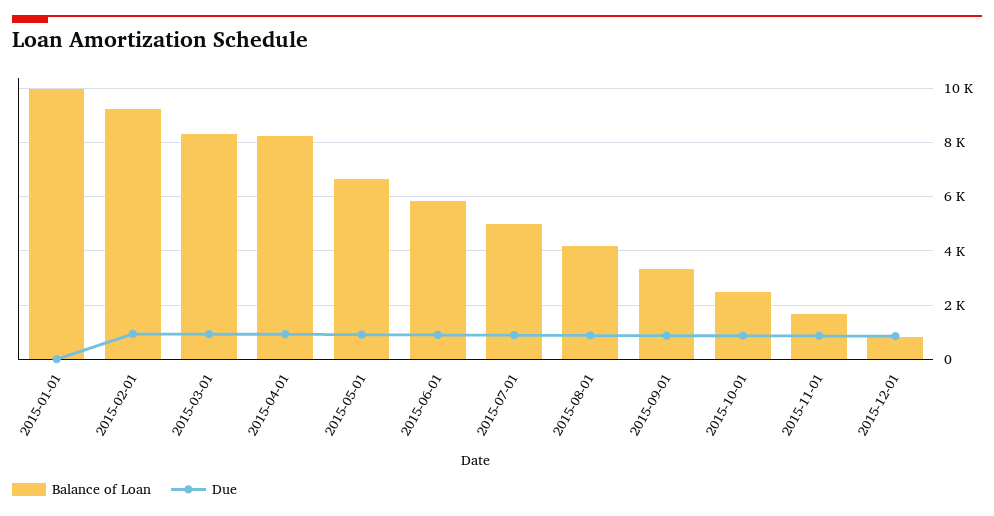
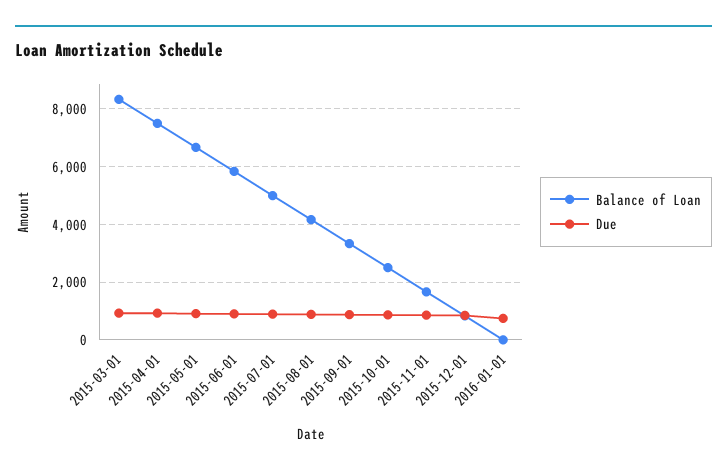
Balance of Loan, 2015-01-01: 10000 -> none
Due, 2015-01-01: 0 -> none
Balance of Loan, 2015-02-01: 9250 -> none
Due, 2015-02-01: 1000 -> none
Balance of Loan, 2015-04-01: 8250 -> 7500
Balance of Loan, 2016-01-01: none -> 0
Due, 2016-01-01: none -> 750

